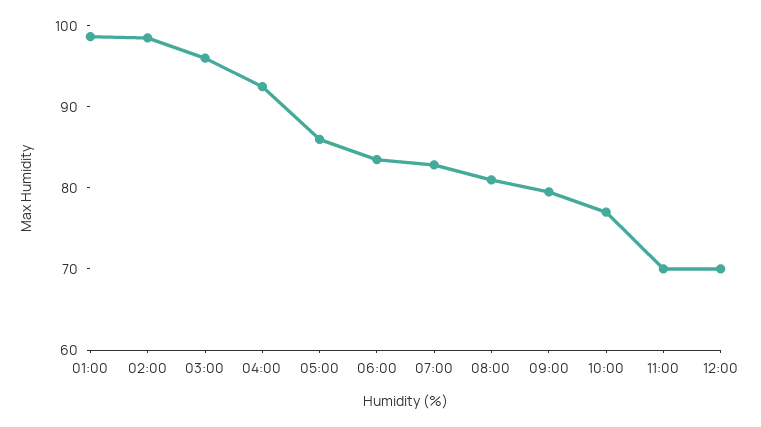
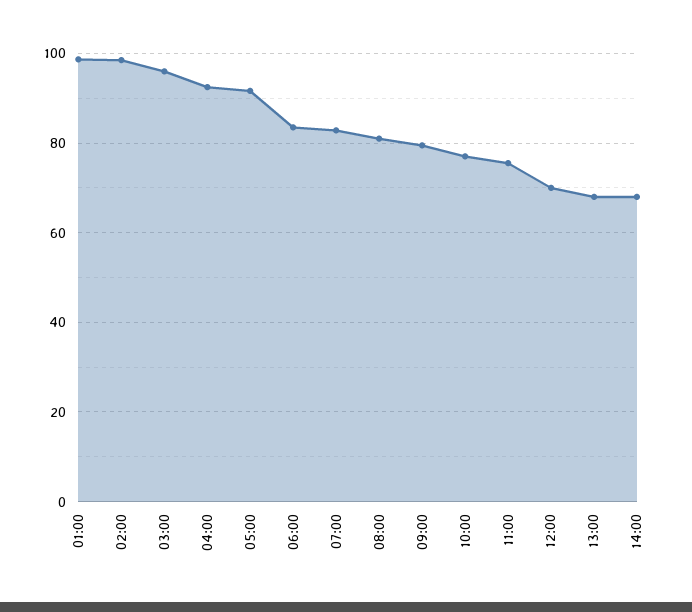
05:00: 86 -> 92
11:00: 70 -> 76
13:00: none -> 68
14:00: none -> 68

